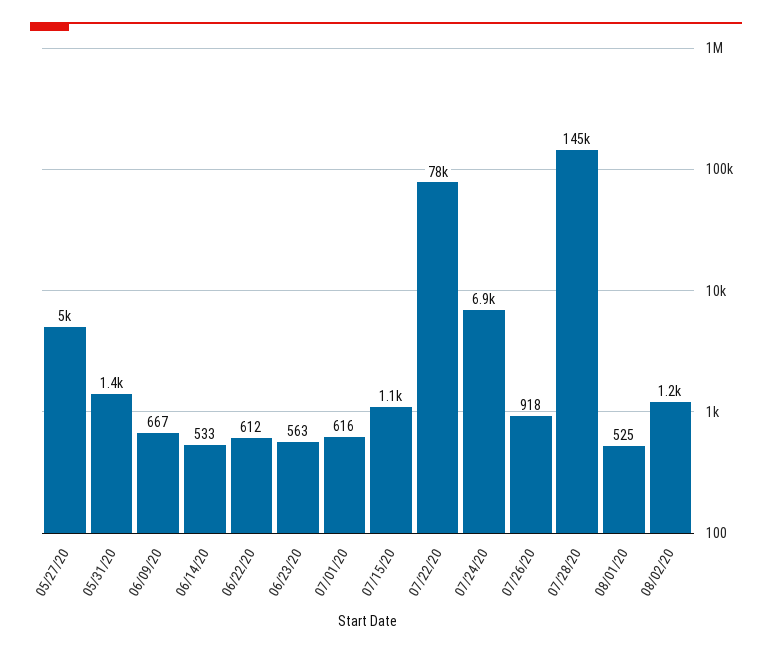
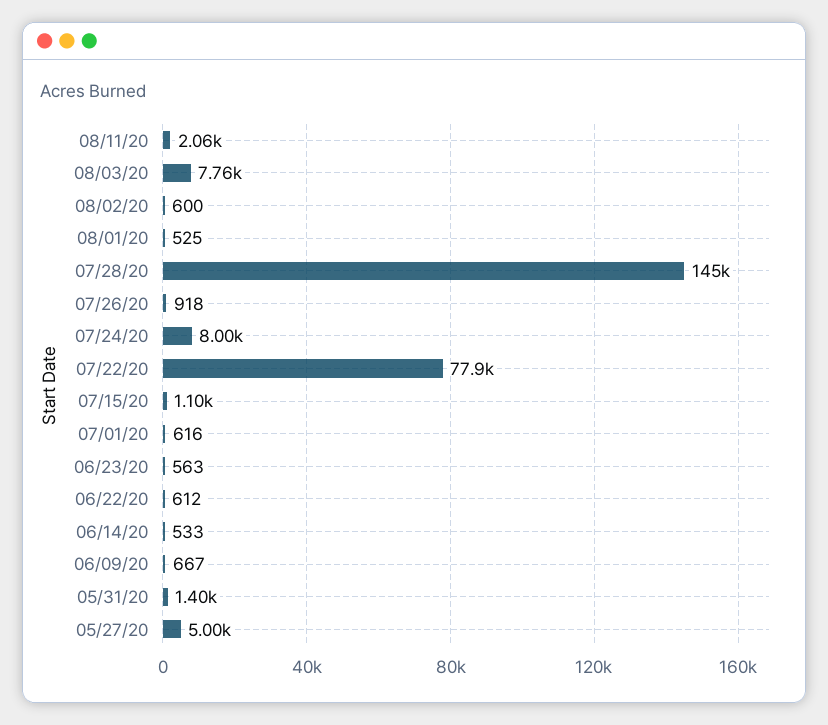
07/24/20: 6900 -> 8000
08/02/20: 1200 -> 600
08/11/20: none -> 2060
08/03/20: none -> 7760

